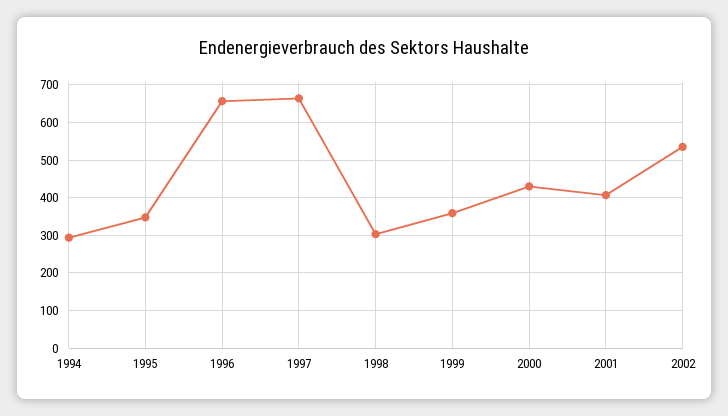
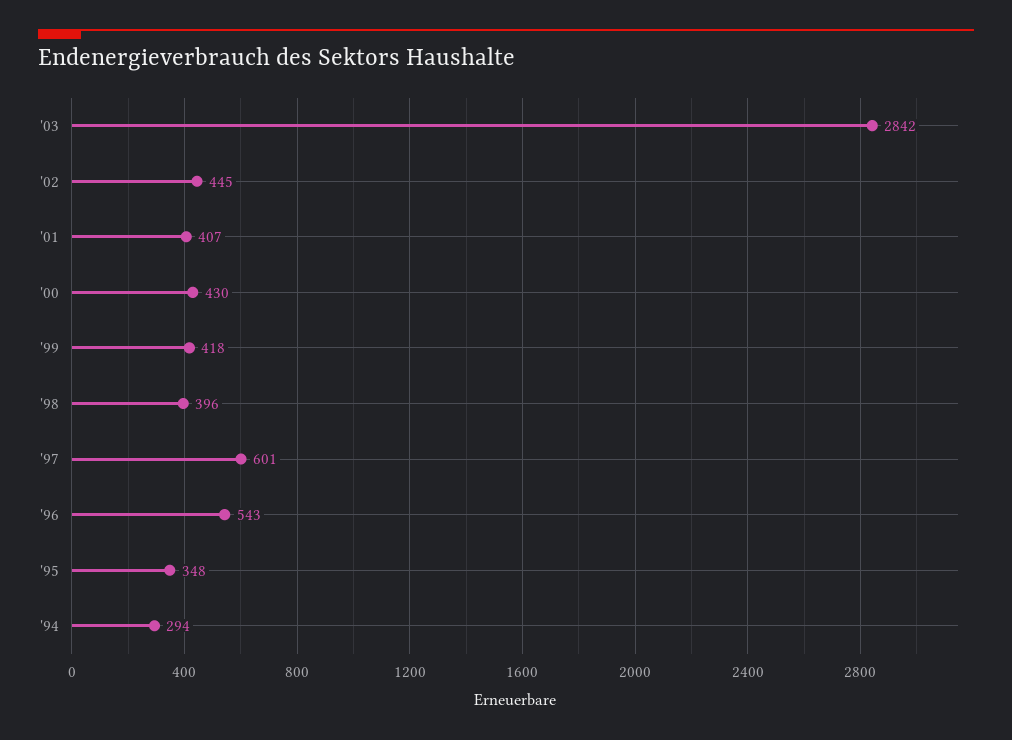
1996: 660 -> 543
1997: 660 -> 601
1998: 300 -> 396
1999: 360 -> 418
2002: 540 -> 445
'03: none -> 2842

